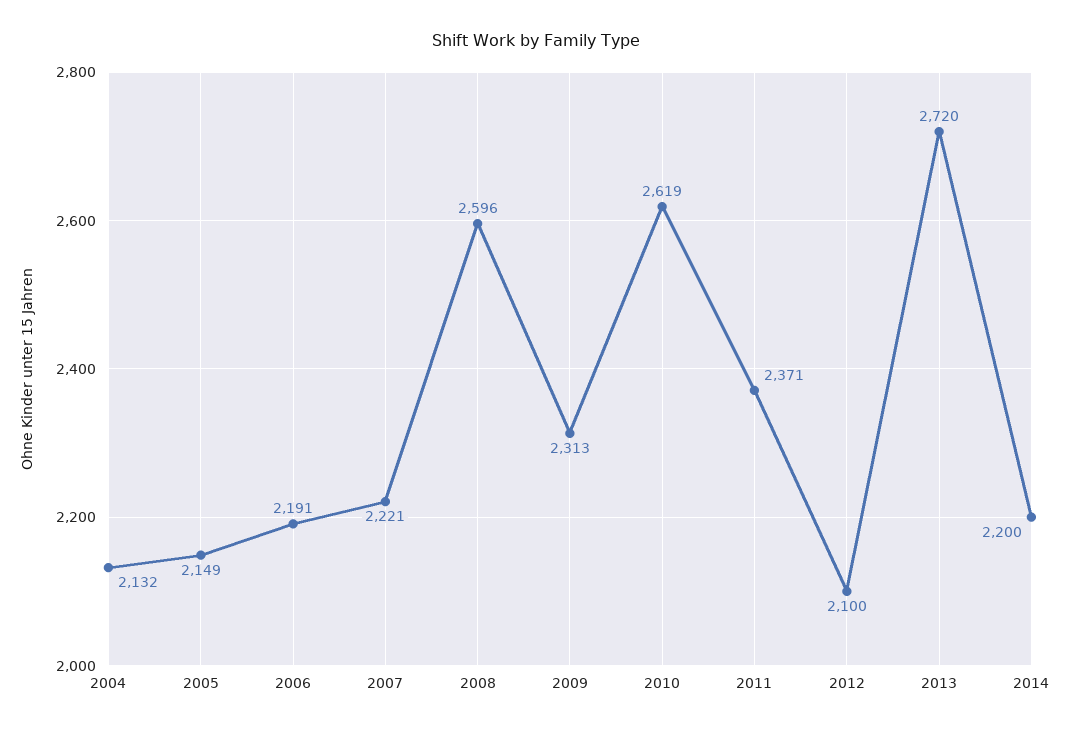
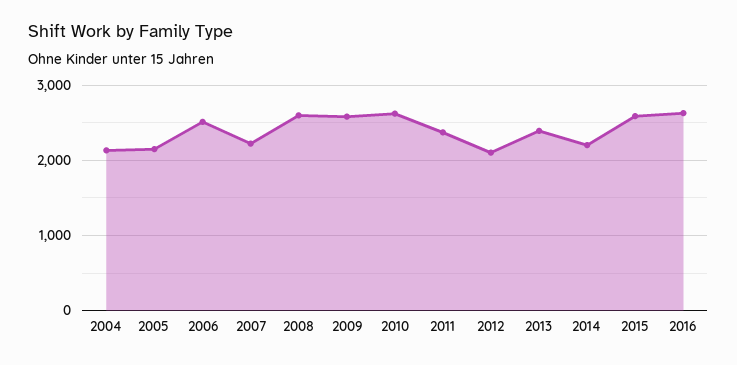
2006: 2191 -> 2500
2009: 2313 -> 2600
2013: 2720 -> 2400
2015: none -> 2600
2016: none -> 2600

